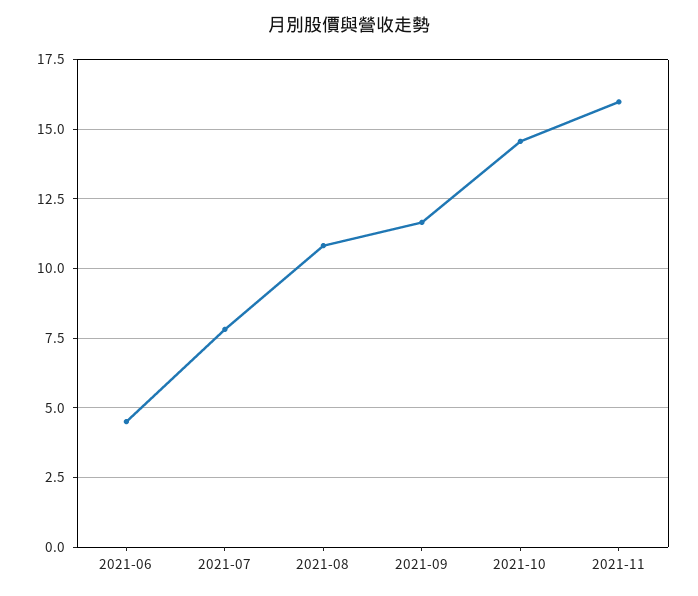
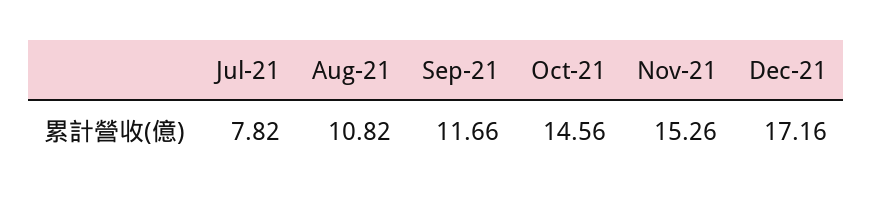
2021-06: 4.5 -> none
2021-11: 16 -> 15.26
Dec-21: none -> 17.16

